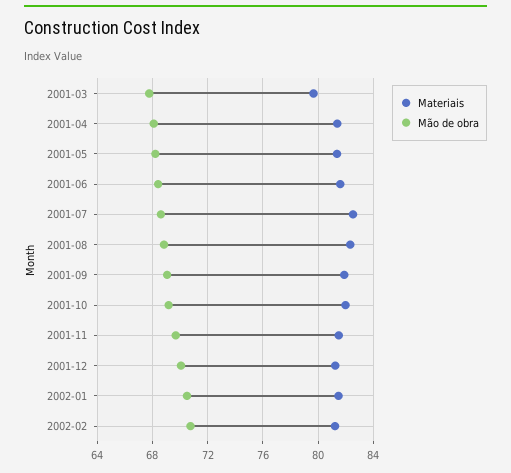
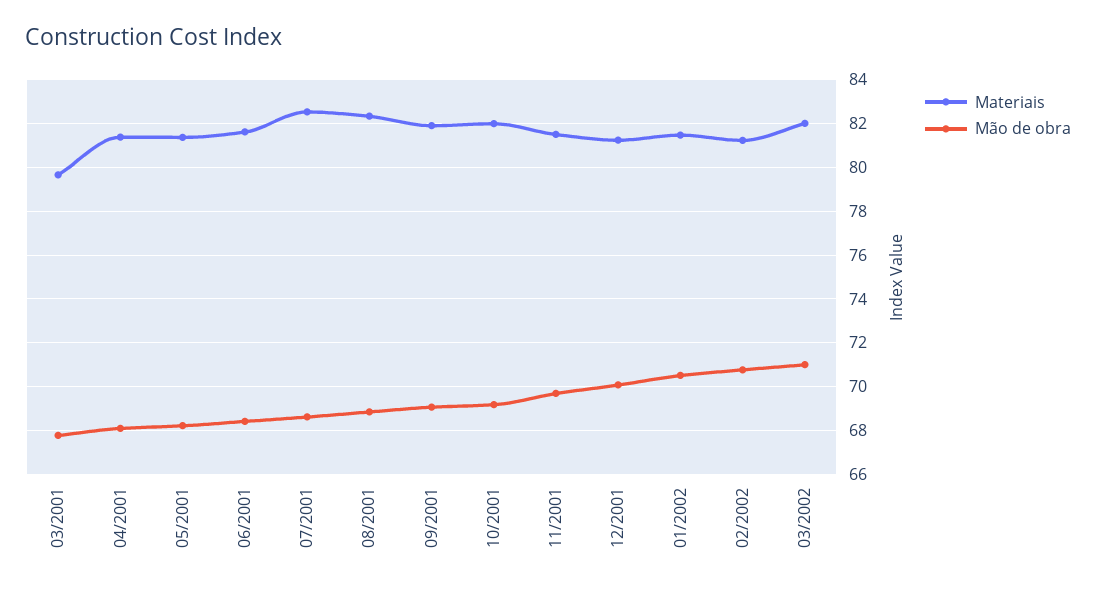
Materiais, 03/2002: none -> 82
Mão de obra, 03/2002: none -> 71

